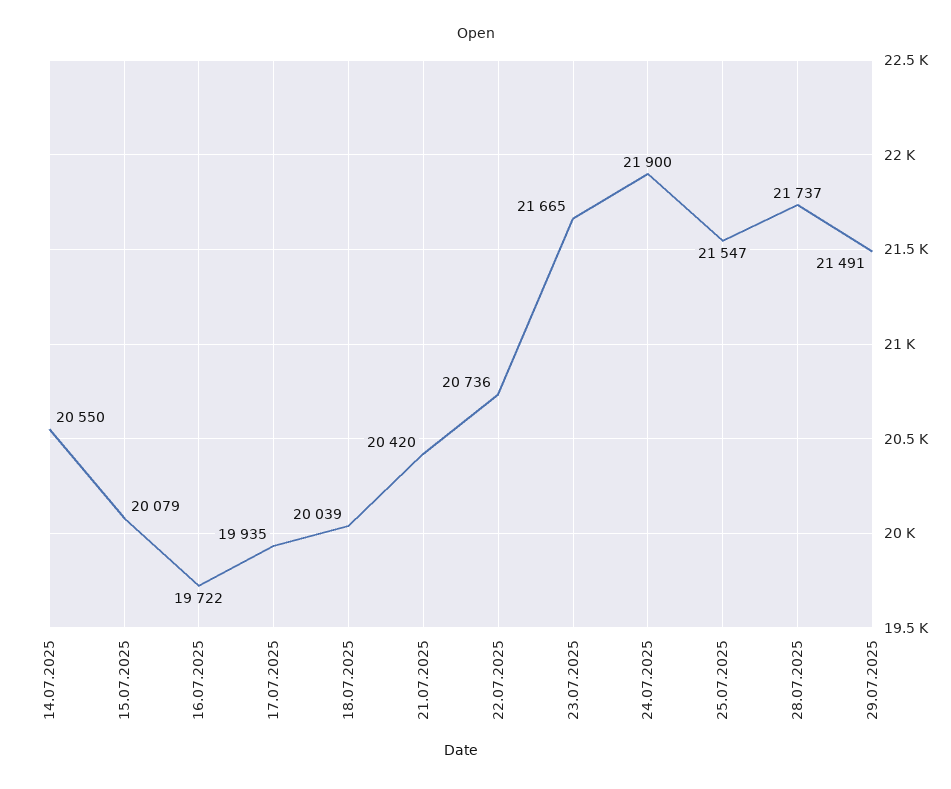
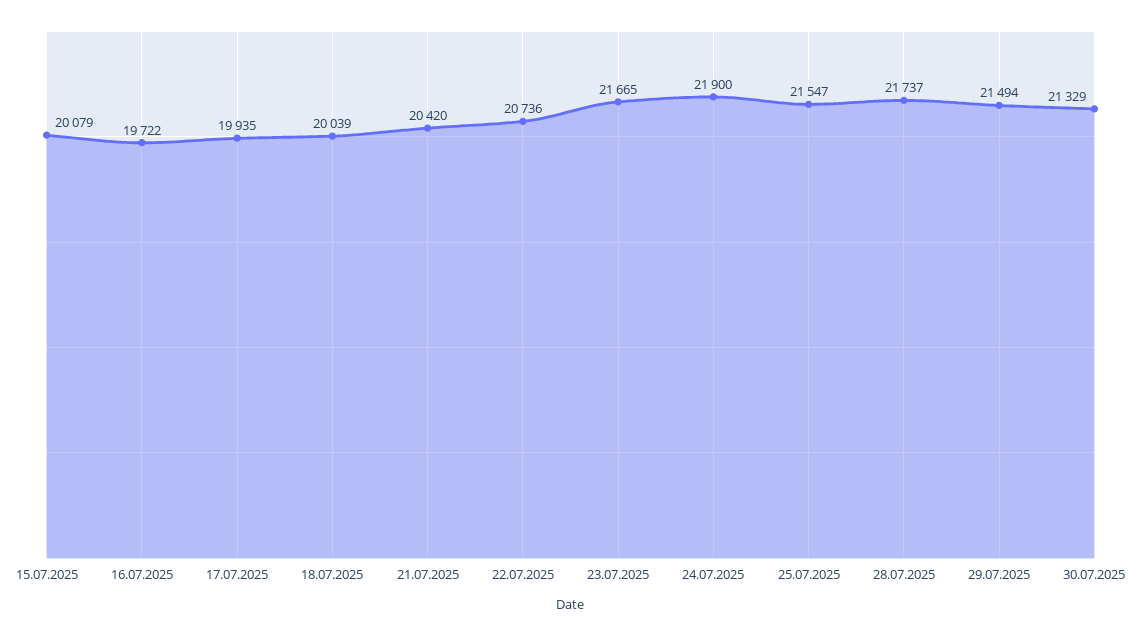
14.07.2025: 20550 -> none
29.07.2025: 21491 -> 21494
30.07.2025: none -> 21329

